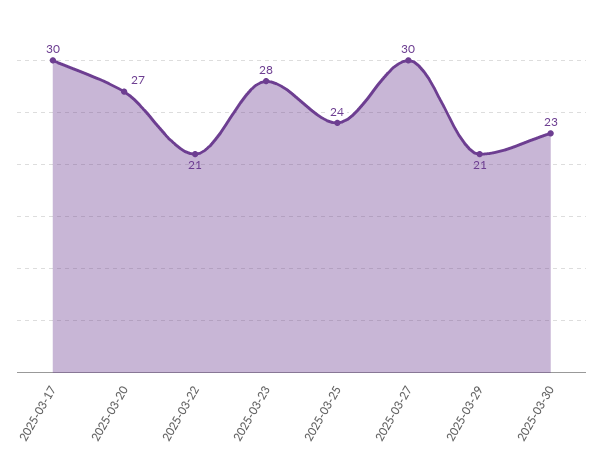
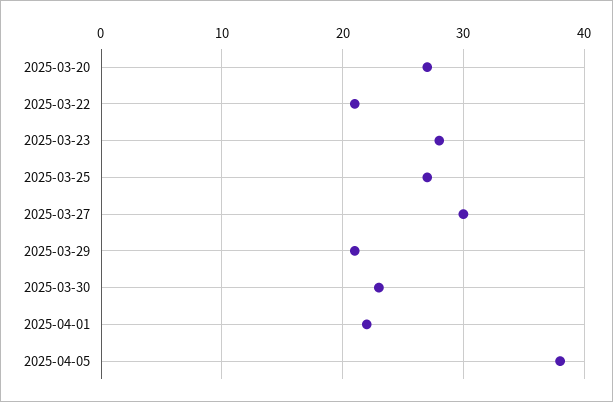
2025-03-17: 30 -> none
2025-03-25: 24 -> 27
2025-04-01: none -> 22
2025-04-05: none -> 38

